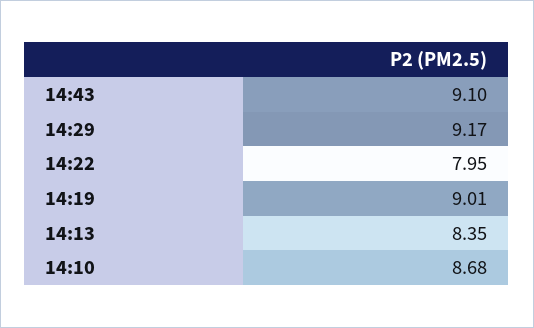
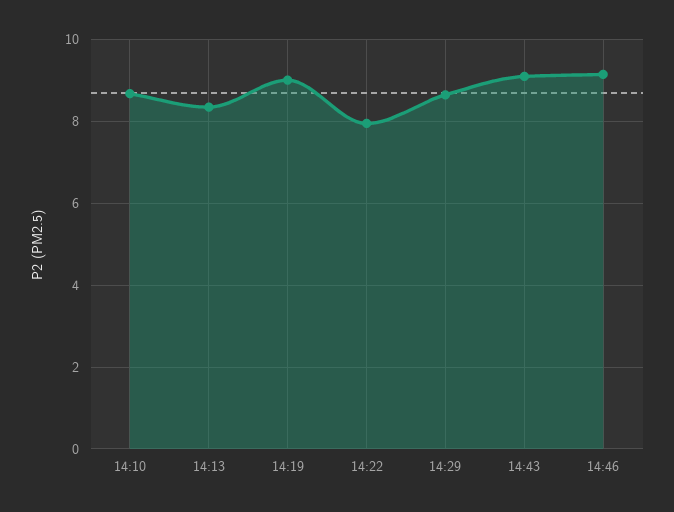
14:29: 9.17 -> 8.6
14:46: none -> 9.2

